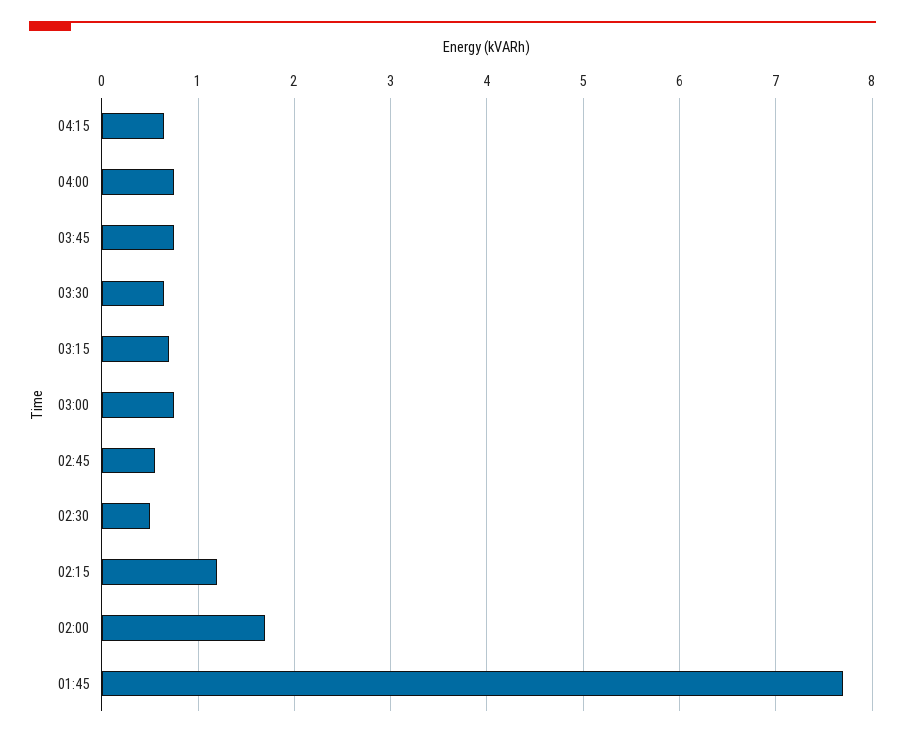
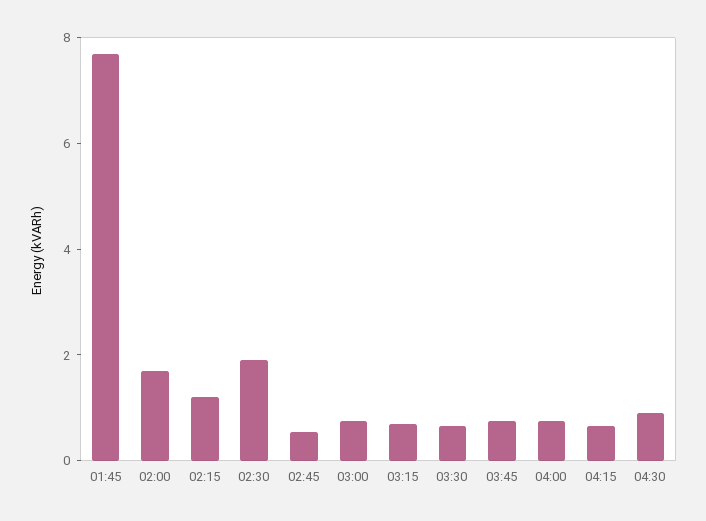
02:30: 0.5 -> 2
04:30: none -> 1

